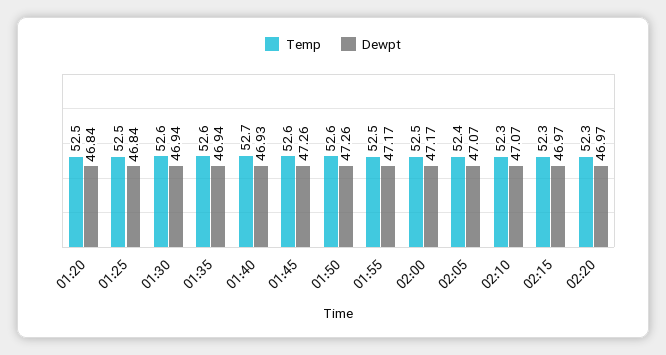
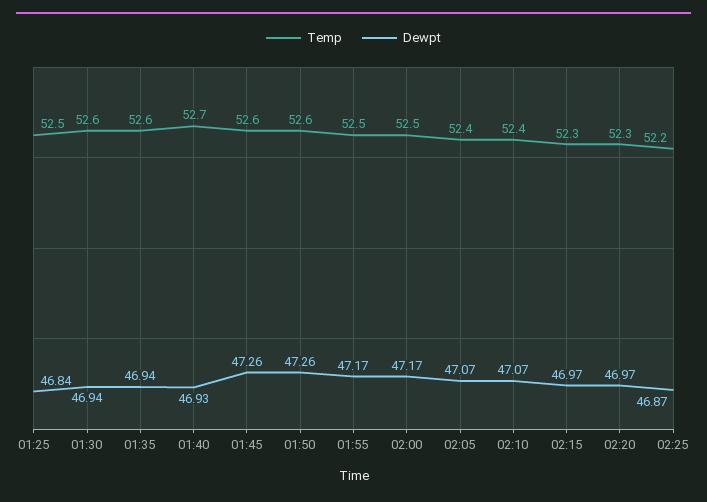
Temp, 01:20: 52.5 -> none
Dewpt, 01:20: 46.84 -> none
Temp, 02:10: 52.3 -> 52.4
Temp, 02:25: none -> 52.2
Dewpt, 02:25: none -> 46.87

